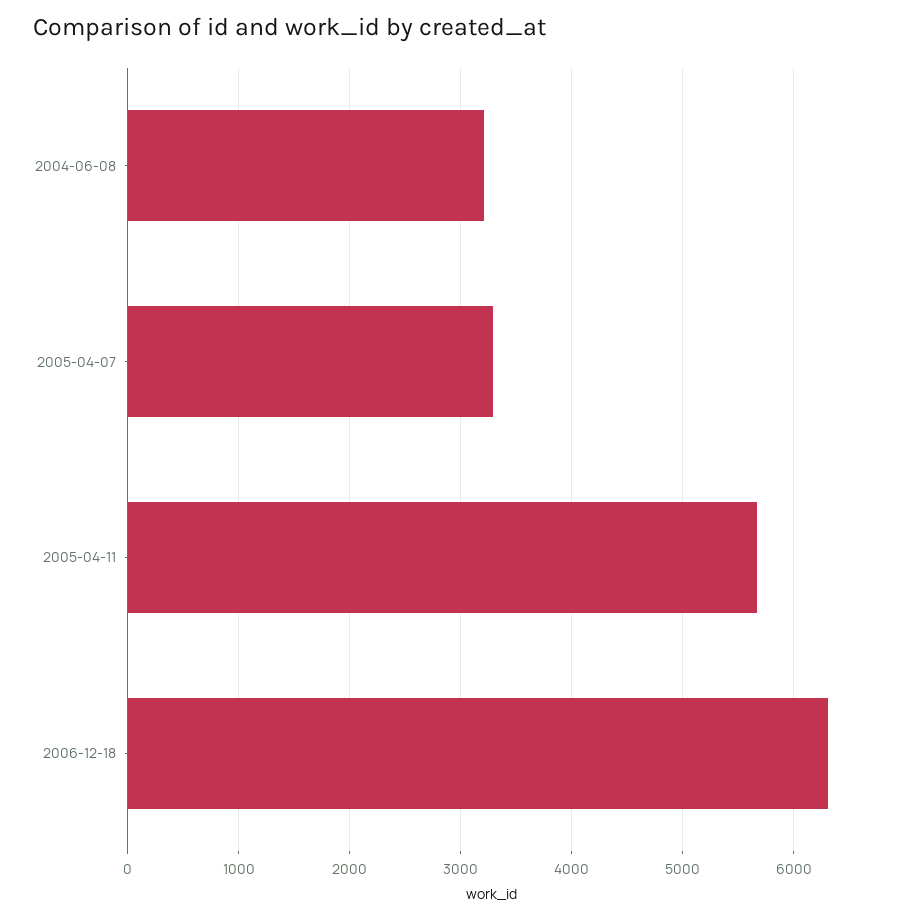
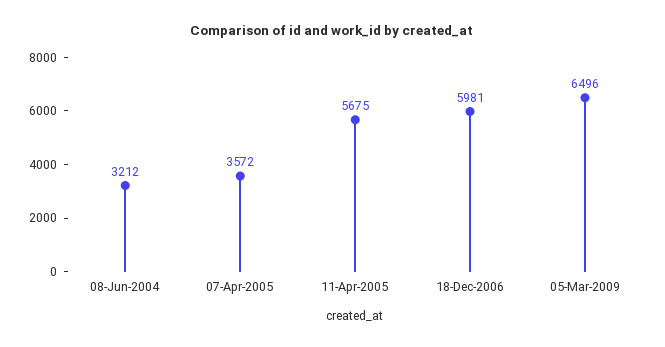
2005-04-07: 3300 -> 3572
2006-12-18: 6300 -> 5981
05-Mar-2009: none -> 6496

